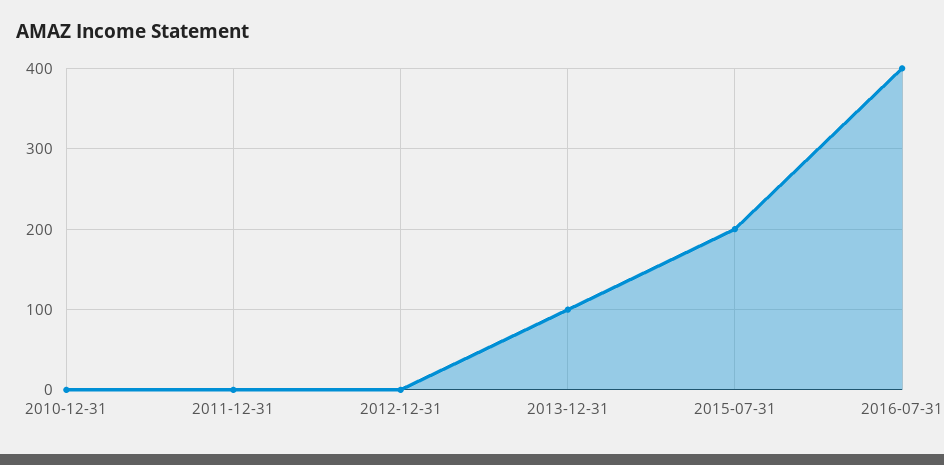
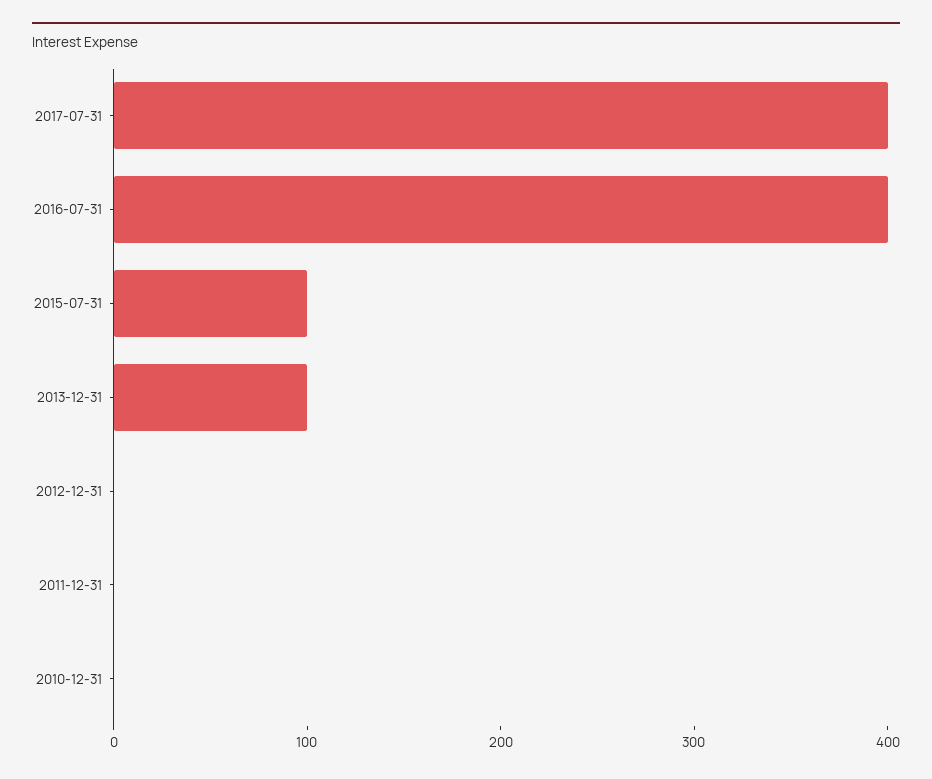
2015-07-31: 200 -> 100
2017-07-31: none -> 400

